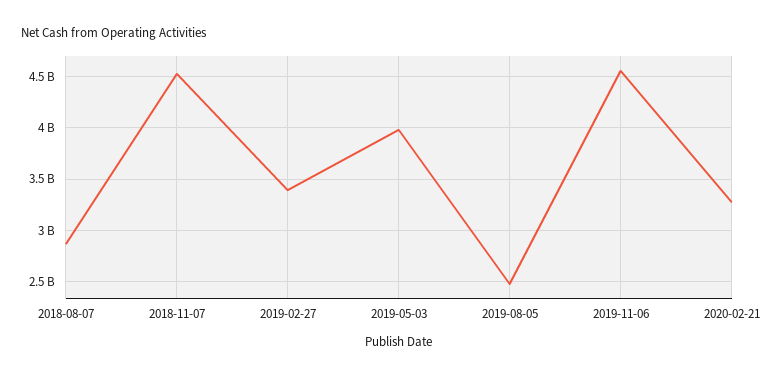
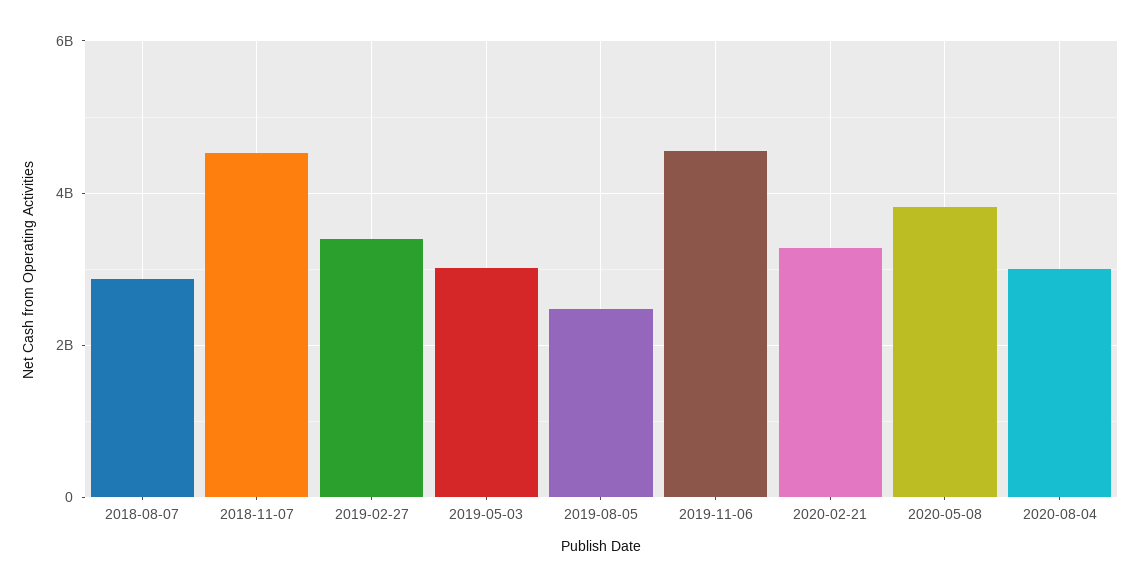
2019-05-03: 4000000000 -> 3000000000
2020-05-08: none -> 3800000000
2020-08-04: none -> 3000000000

